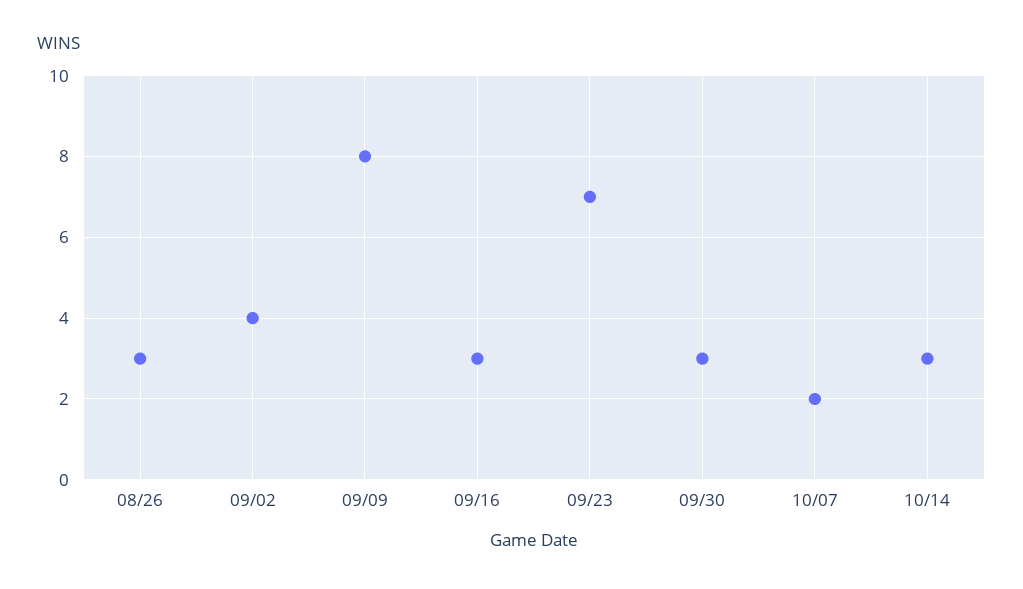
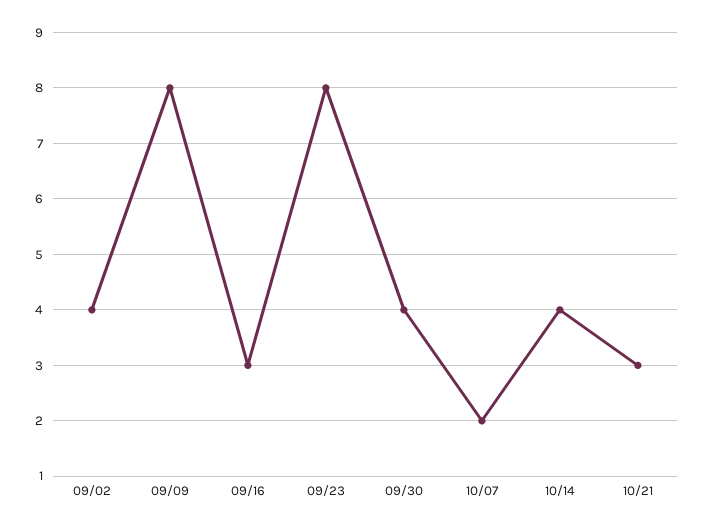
08/26: 3 -> none
09/23: 7 -> 8
09/30: 3 -> 4
10/14: 3 -> 4
10/21: none -> 3

